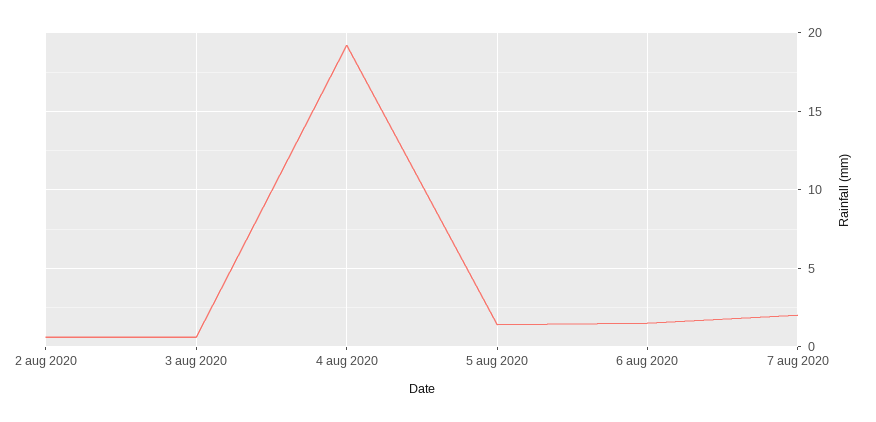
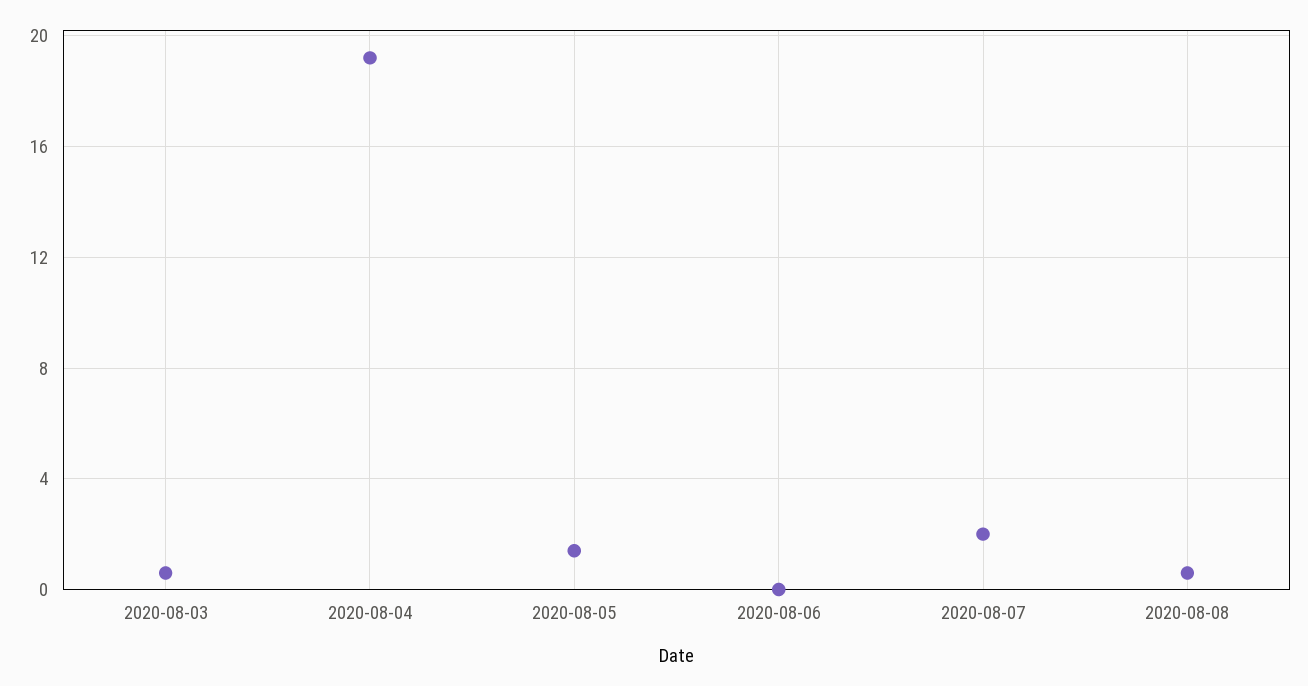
2 aug 2020: 0.5 -> none
6 aug 2020: 1.5 -> 0
2020-08-08: none -> 0.5

